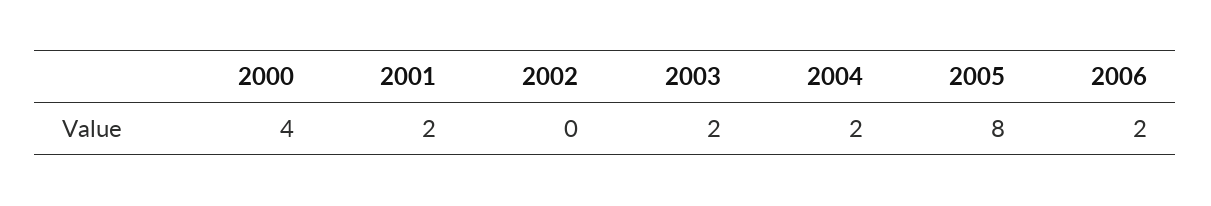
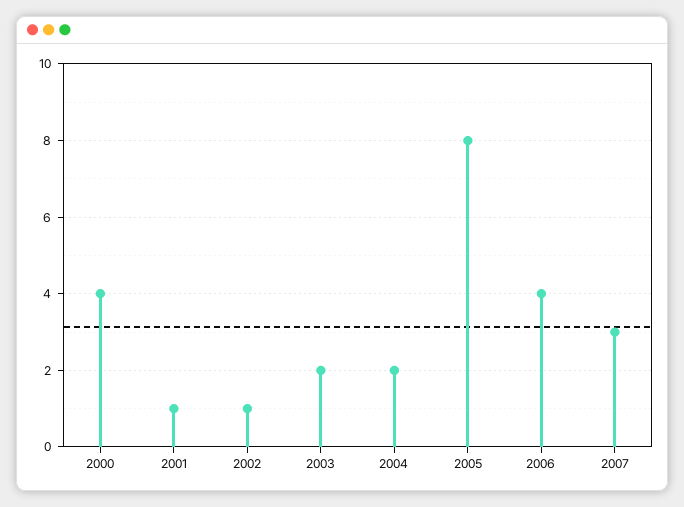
2001: 2 -> 1
2002: 0 -> 1
2006: 2 -> 4
2007: none -> 3

